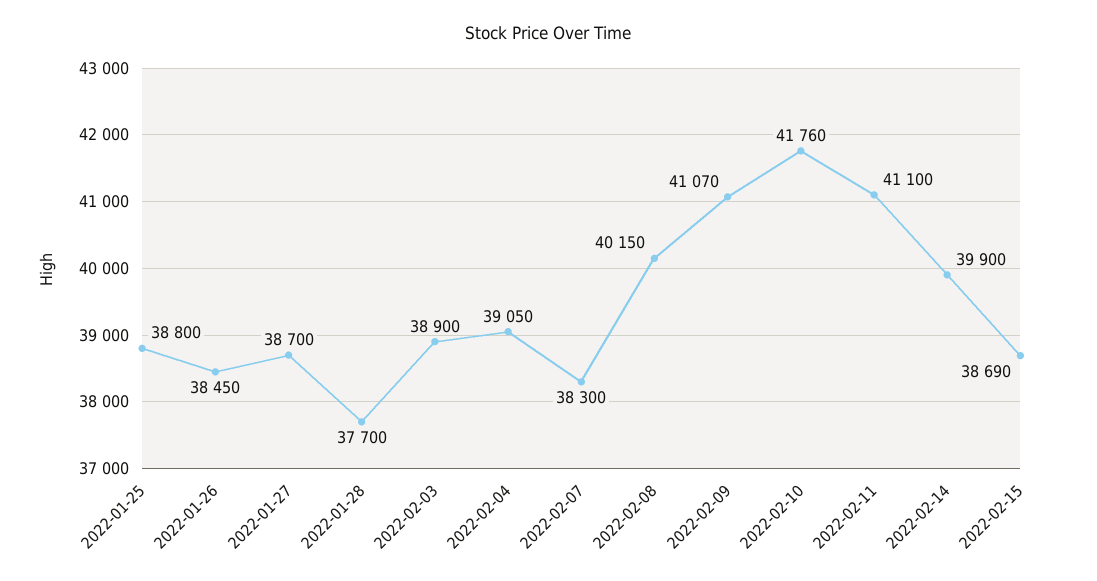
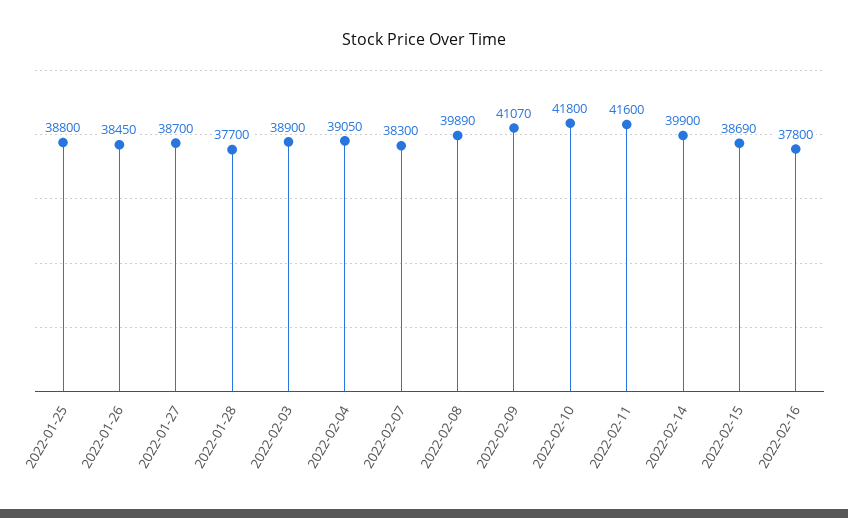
2022-02-08: 40150 -> 39890
2022-02-10: 41760 -> 41800
2022-02-11: 41100 -> 41600
2022-02-16: none -> 37800

